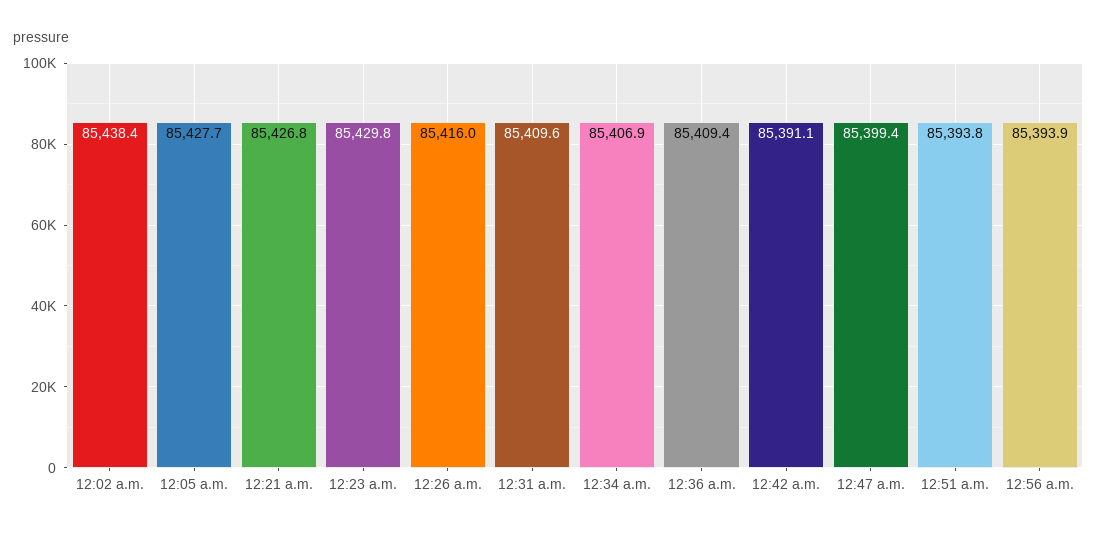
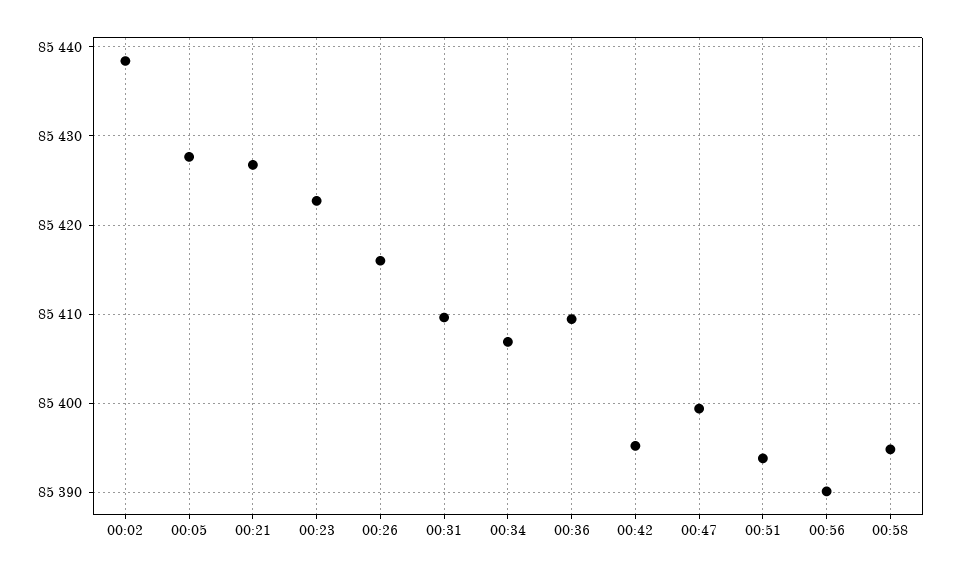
12:23 a.m.: 85429.8 -> 85423
12:42 a.m.: 85391.1 -> 85395
12:56 a.m.: 85393.9 -> 85390
00:58: none -> 85395

